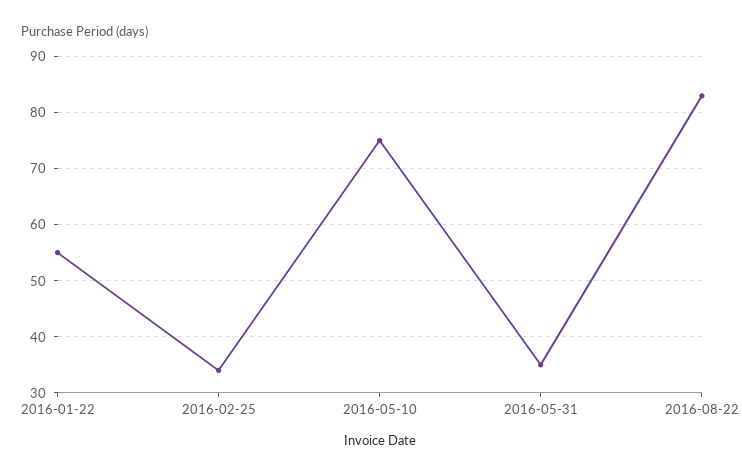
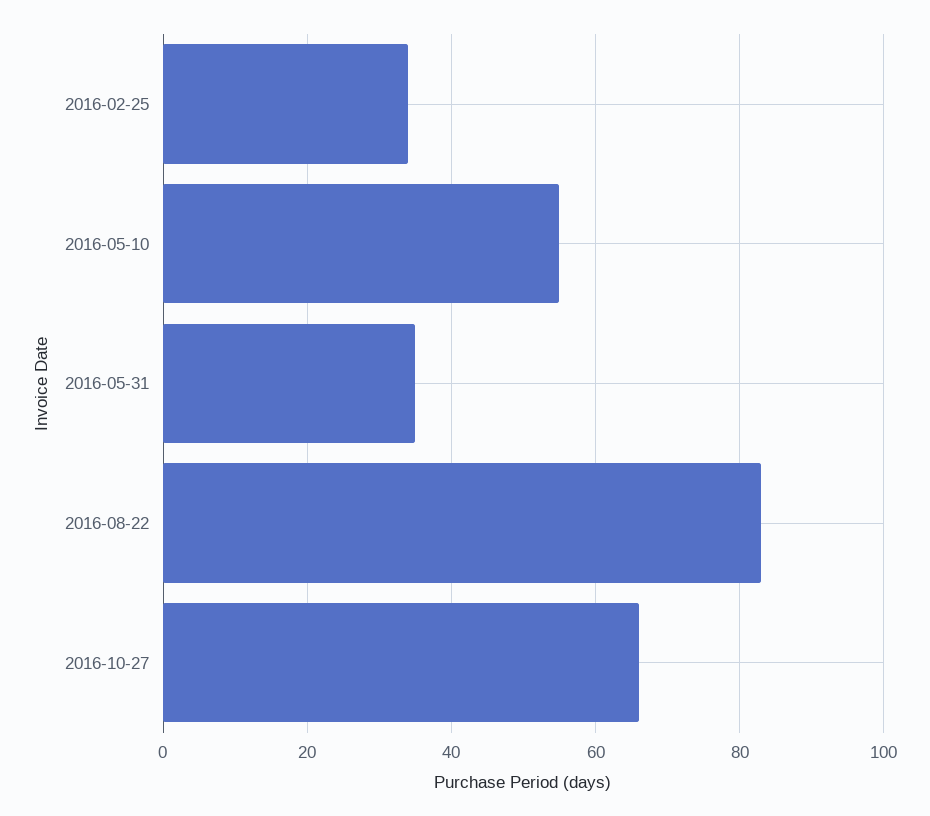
2016-01-22: 55 -> none
2016-05-10: 75 -> 55
2016-10-27: none -> 65

